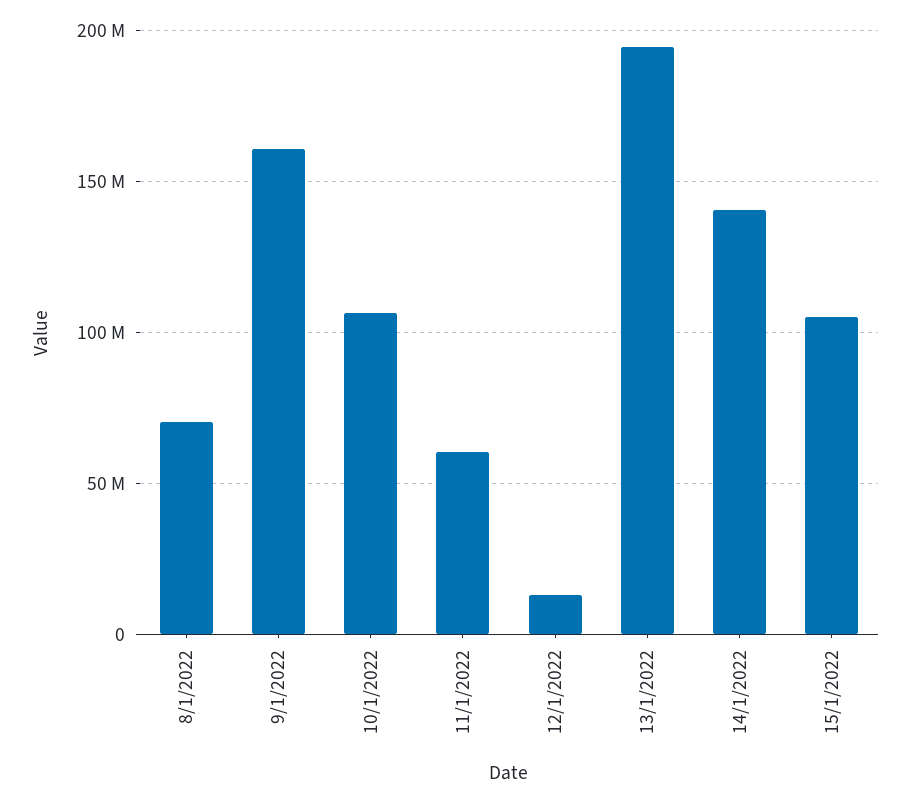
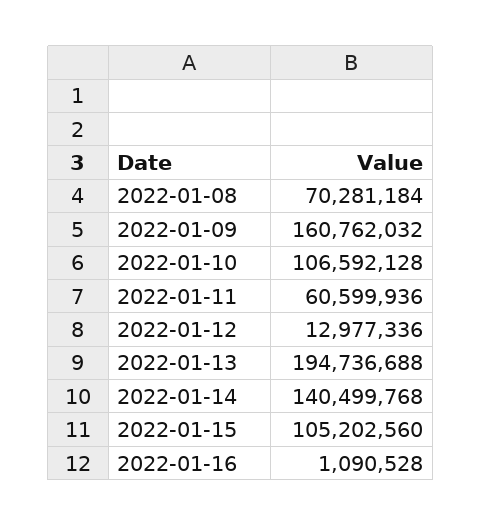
2022-01-16: none -> 1090528

